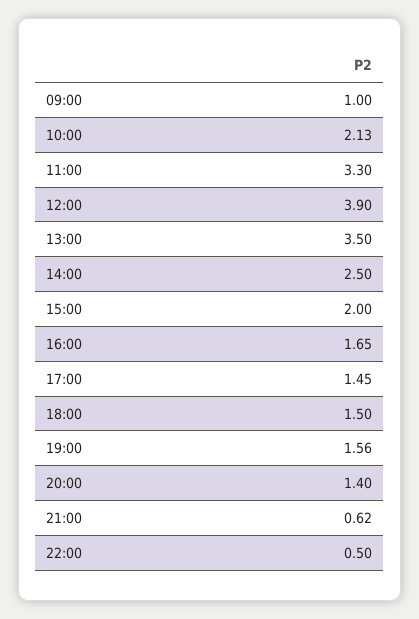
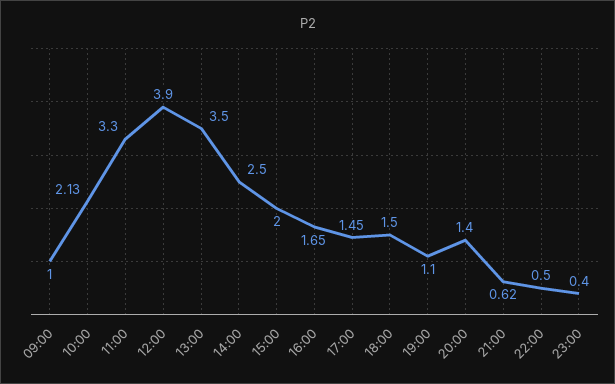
19:00: 1.56 -> 1.1
23:00: none -> 0.4

